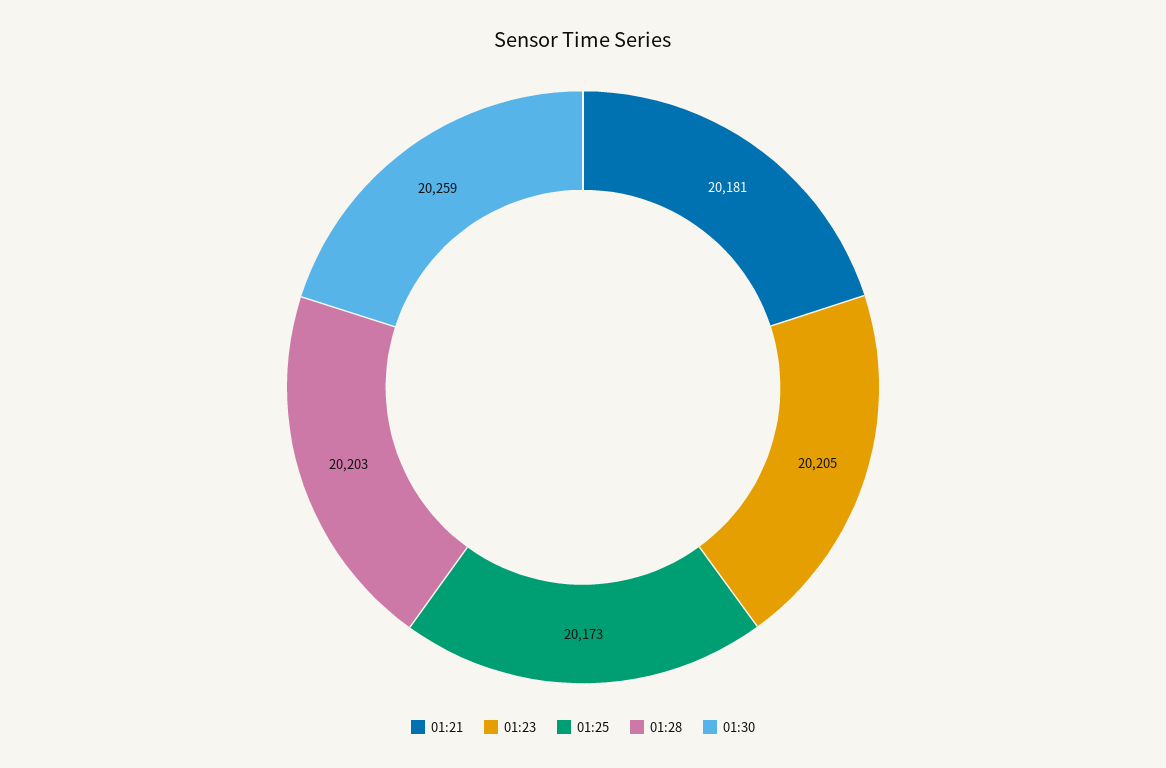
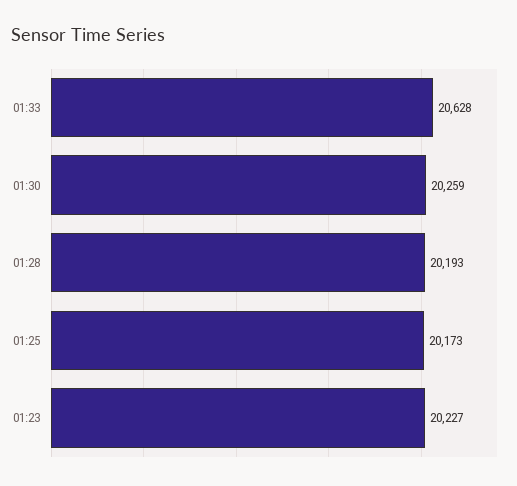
01:21: 20181 -> none
01:23: 20205 -> 20227
01:28: 20203 -> 20193
01:33: none -> 20628

